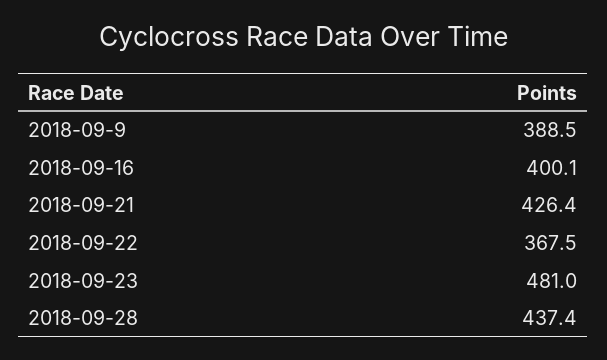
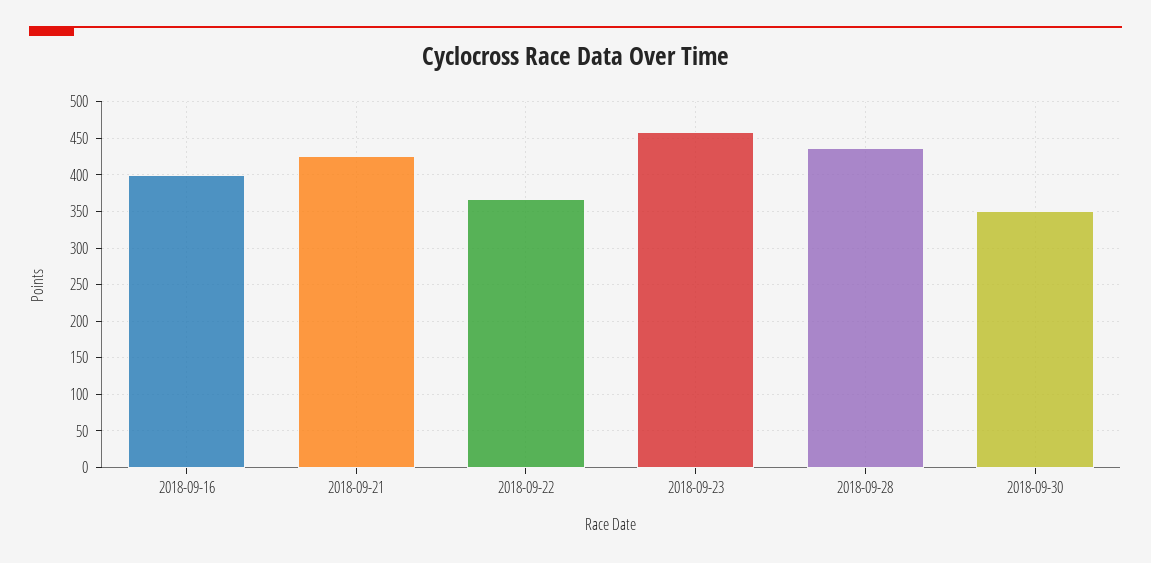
2018-09-9: 388.5 -> none
2018-09-23: 481 -> 460
2018-09-30: none -> 350

